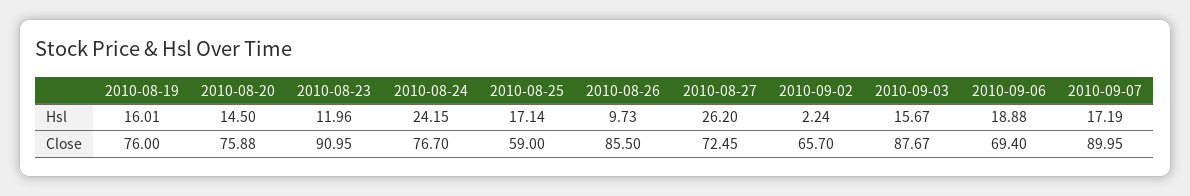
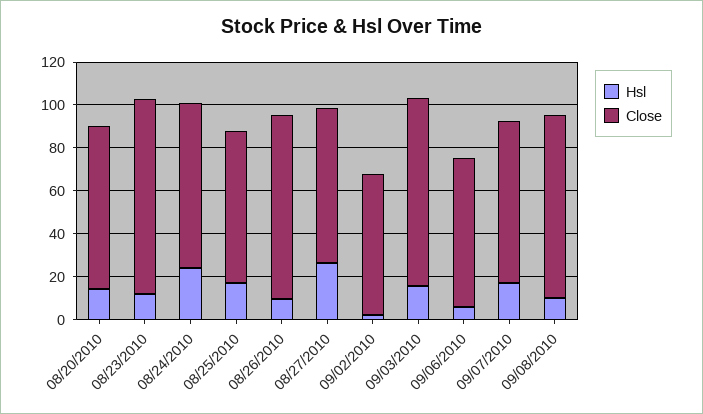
Hsl, 2010-08-19: 16.01 -> none
Hsl, 2010-09-06: 18.88 -> 5
Close, 2010-08-19: 76 -> none
Close, 2010-08-25: 59 -> 70
Close, 2010-09-07: 89.95 -> 75
Hsl, 09/08/2010: none -> 10
Close, 09/08/2010: none -> 85

